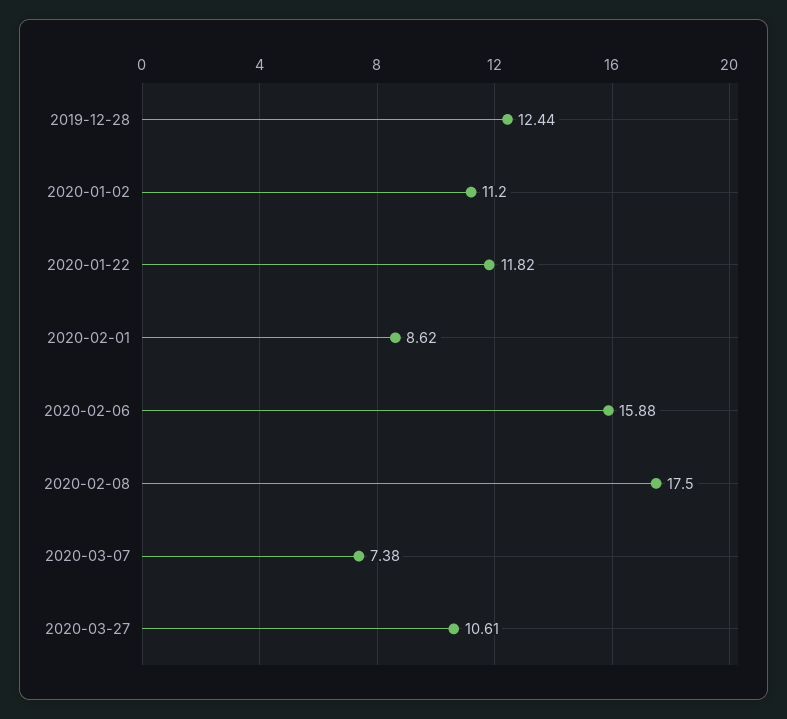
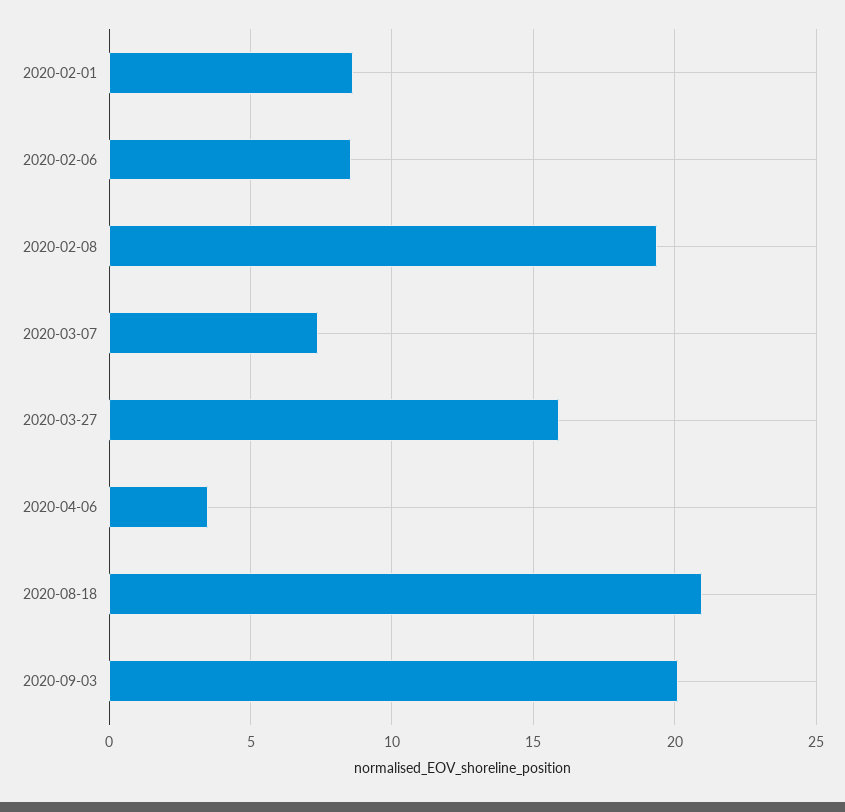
2019-12-28: 12.44 -> none
2020-01-02: 11.2 -> none
2020-01-22: 11.82 -> none
2020-02-06: 15.88 -> 8.5
2020-02-08: 17.5 -> 19.5
2020-03-27: 10.61 -> 16
2020-04-06: none -> 3.5
2020-08-18: none -> 21
2020-09-03: none -> 20

